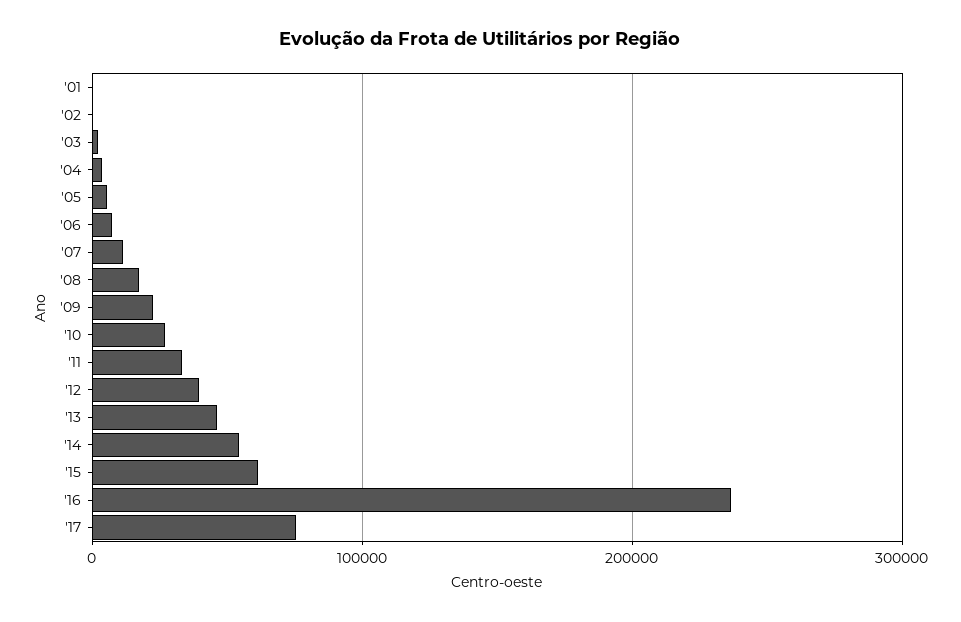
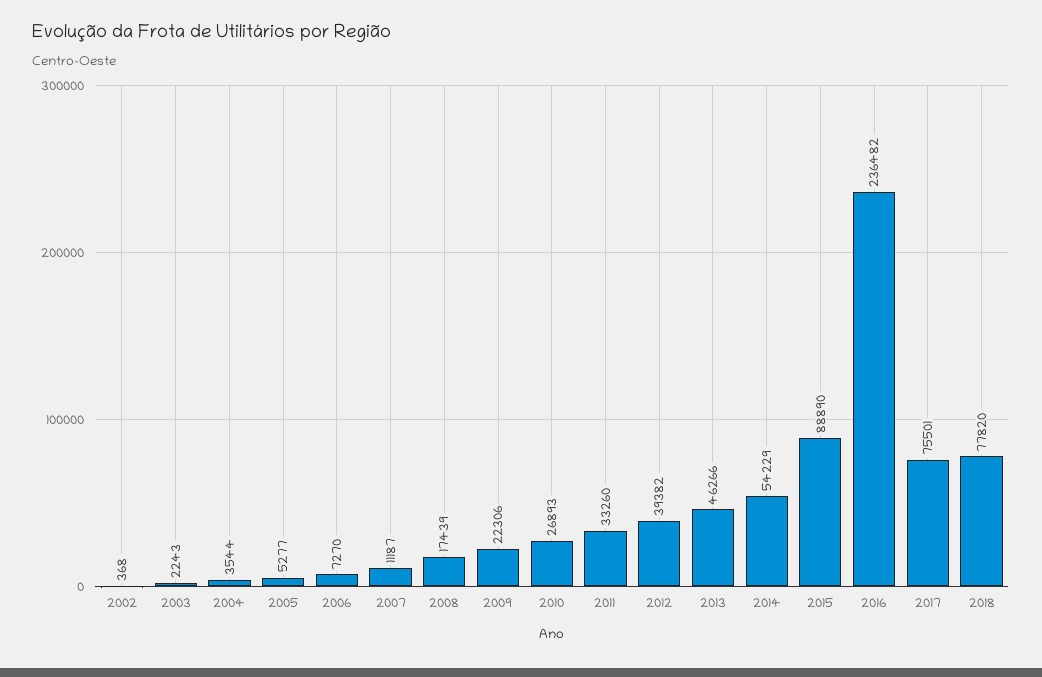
'01: 0 -> none
'15: 60000 -> 88890
2018: none -> 77820

